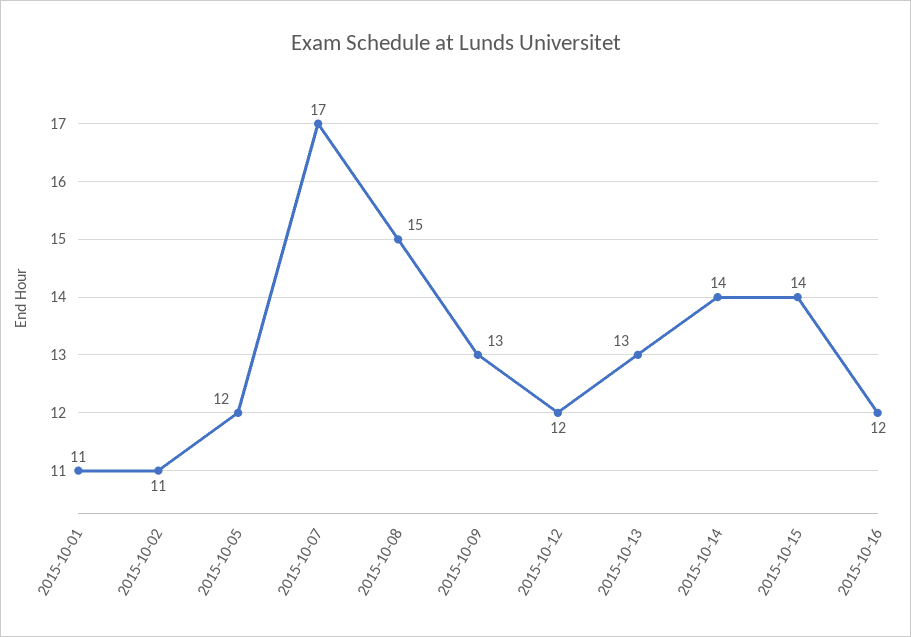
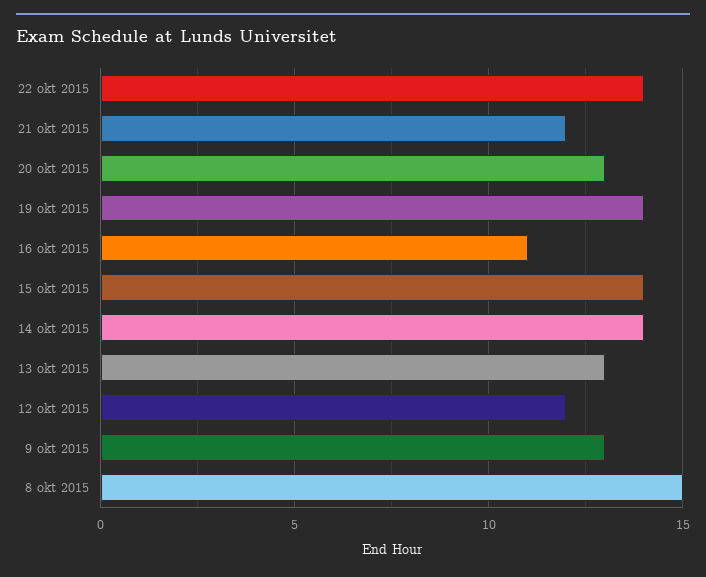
2015-10-01: 11 -> none
2015-10-02: 11 -> none
2015-10-05: 12 -> none
2015-10-07: 17 -> none
2015-10-16: 12 -> 11
22 okt 2015: none -> 14
21 okt 2015: none -> 12
20 okt 2015: none -> 13
19 okt 2015: none -> 14

